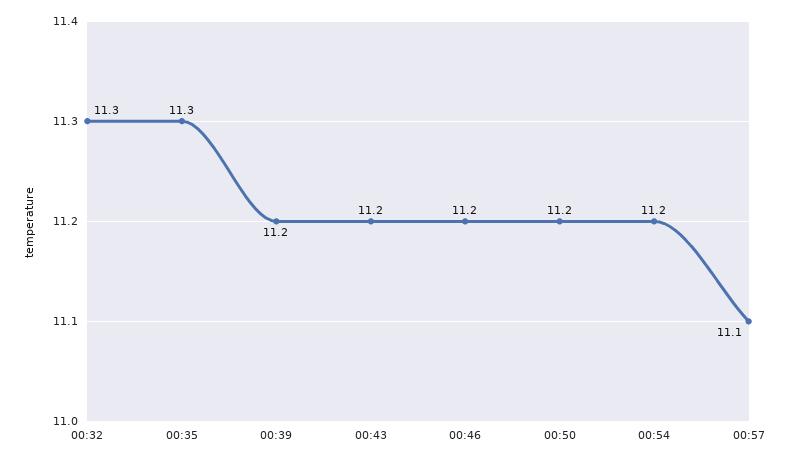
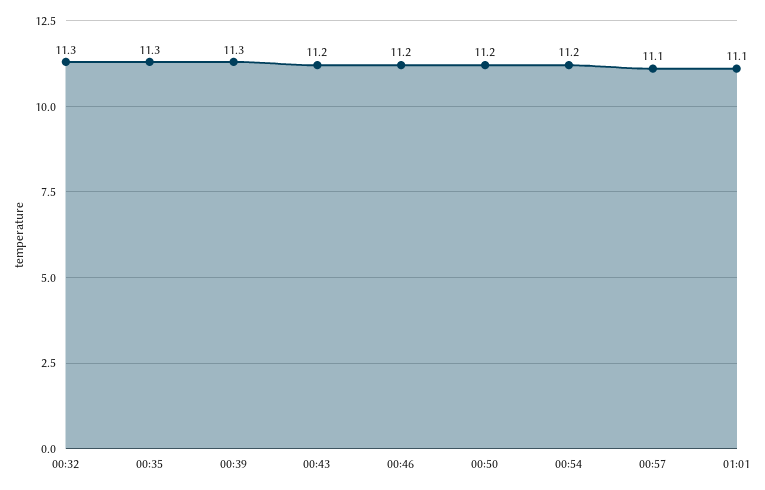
00:39: 11.2 -> 11.3
01:01: none -> 11.1

